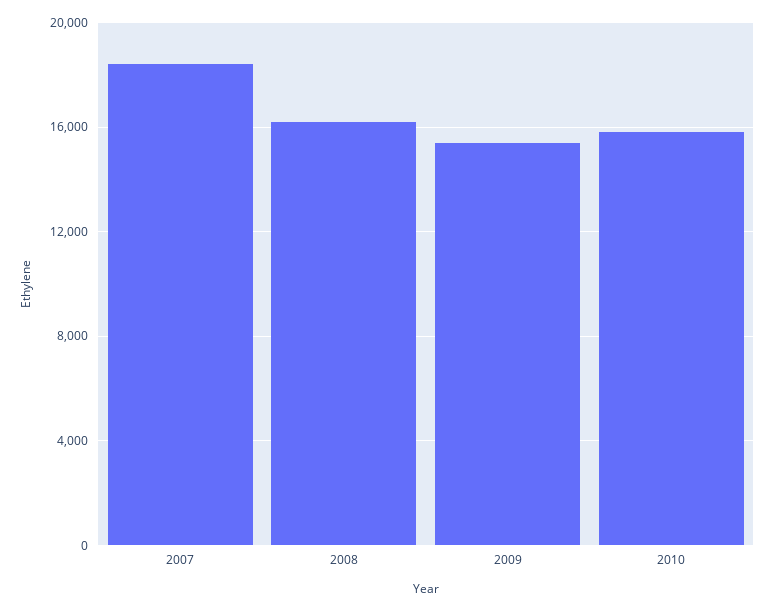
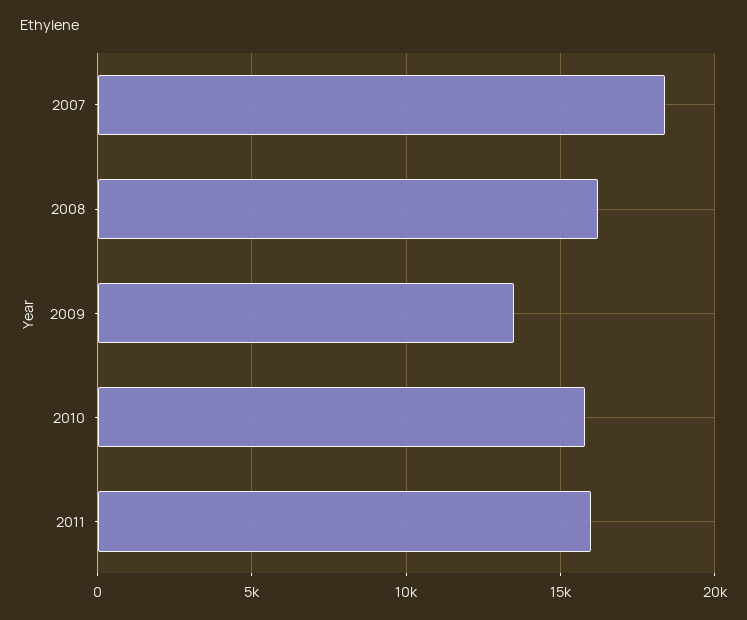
2009: 15500 -> 13500
2011: none -> 16000

